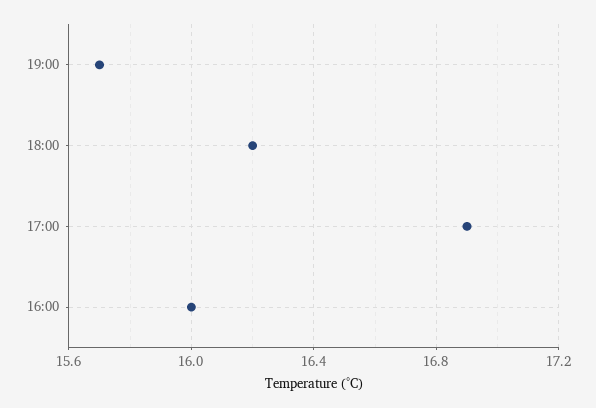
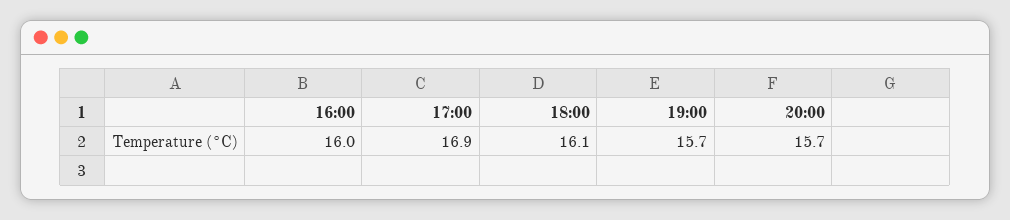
18:00: 16.2 -> 16.1
20:00: none -> 15.7

